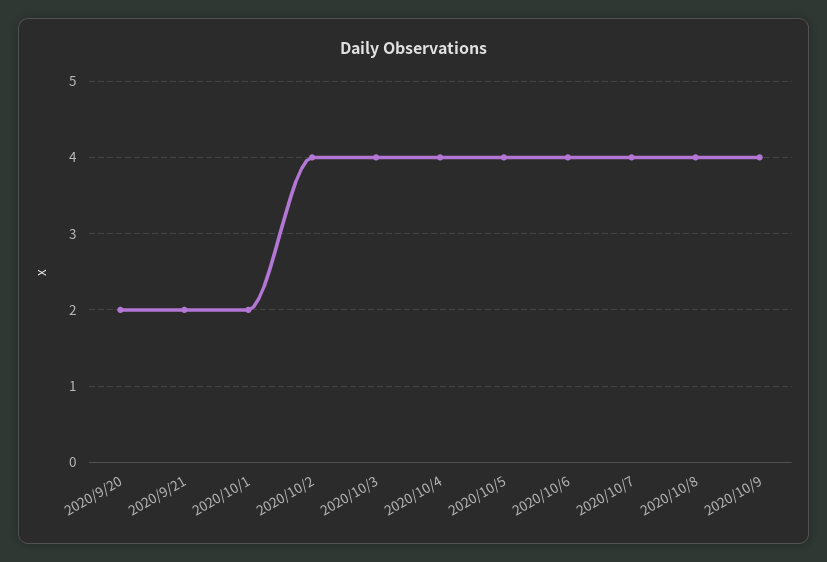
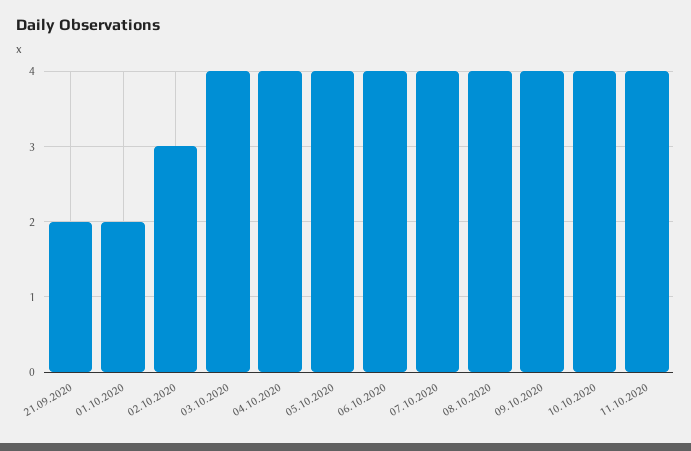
2020/9/20: 2 -> none
2020/10/2: 4 -> 3
10.10.2020: none -> 4
11.10.2020: none -> 4

